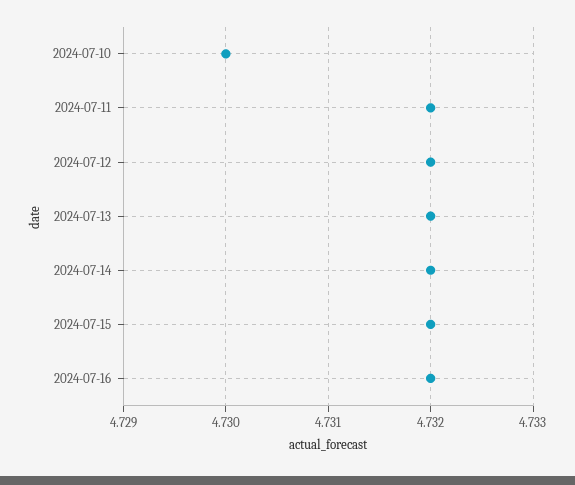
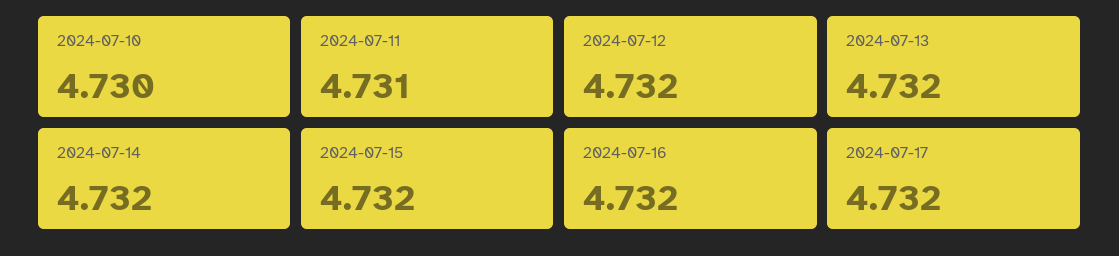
2024-07-11: 4.732 -> 4.731
2024-07-17: none -> 4.732

